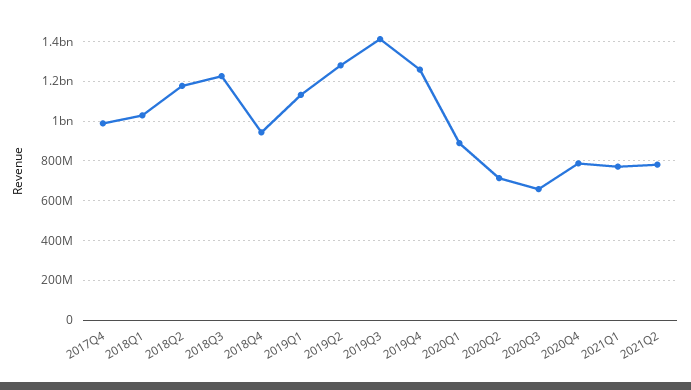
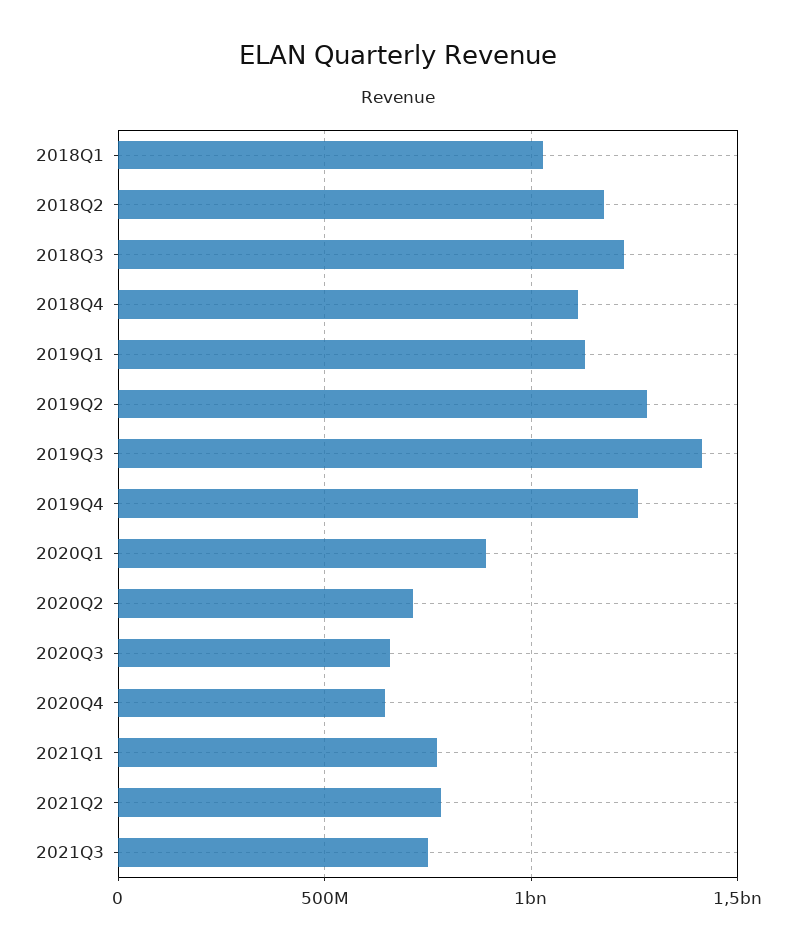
2017Q4: 1000000000 -> none
2018Q4: 950000000 -> 1100000000
2020Q4: 800000000 -> 650000000
2021Q3: none -> 750000000

